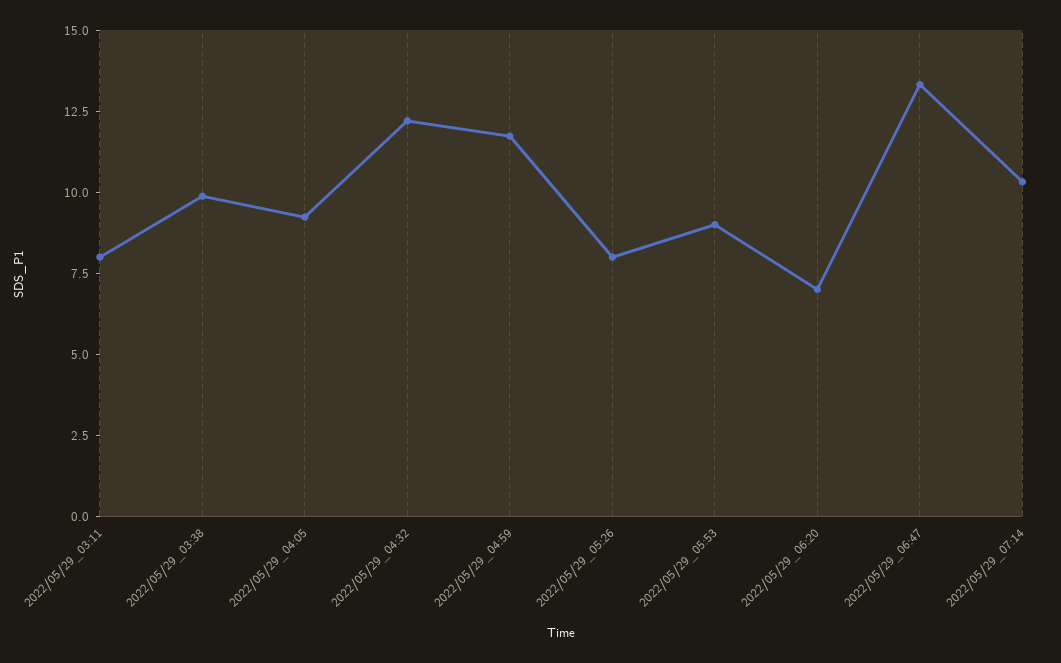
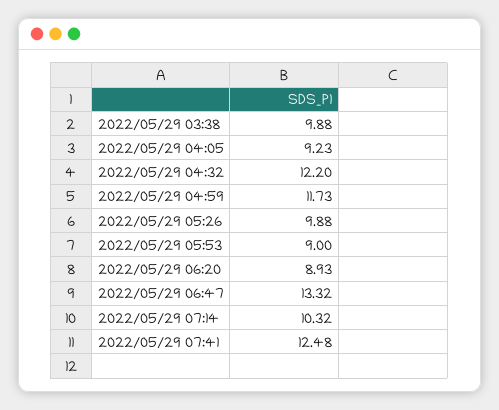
2022/05/29_03:11: 8 -> none
2022/05/29_05:26: 8 -> 9.88
2022/05/29_06:20: 7 -> 8.93
2022/05/29 07:41: none -> 12.48

